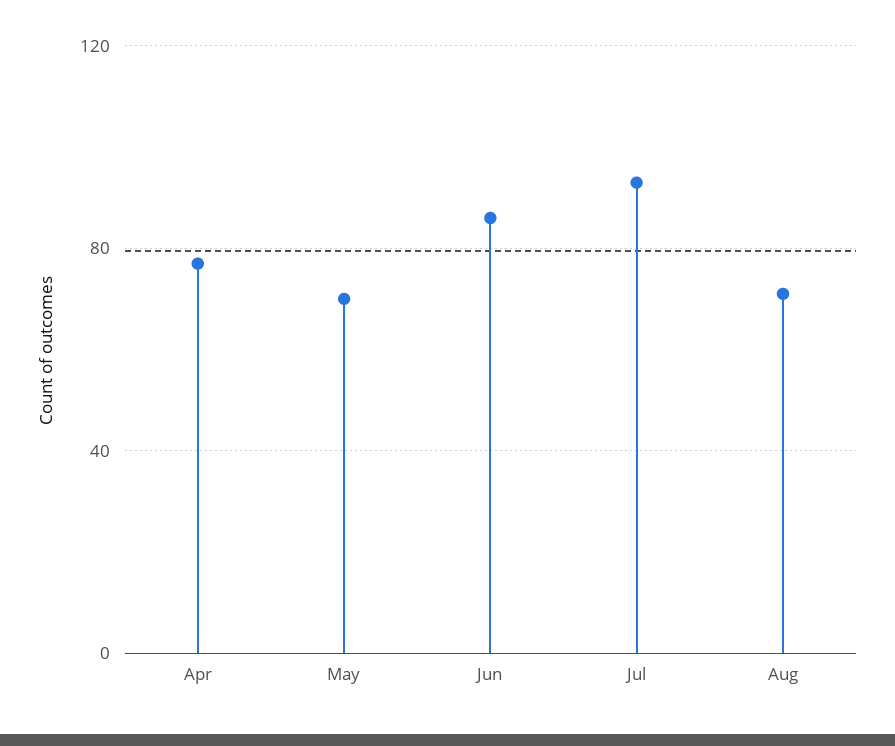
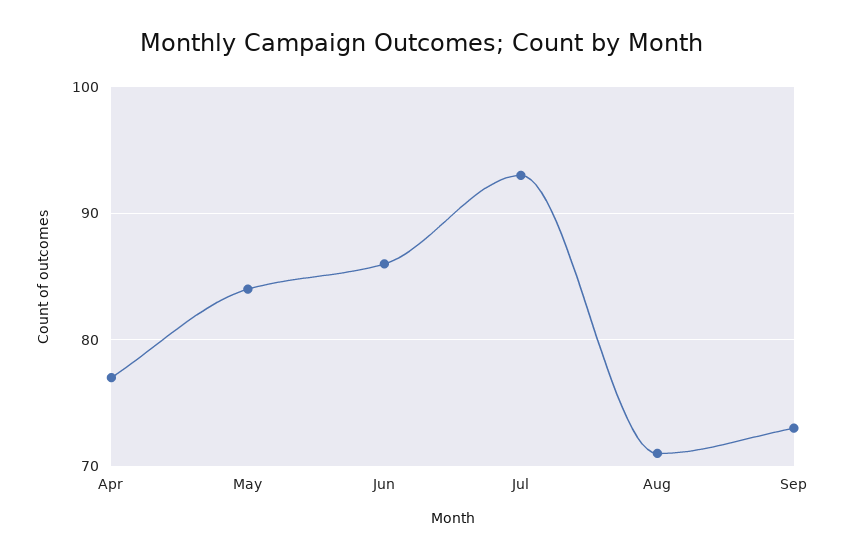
May: 70 -> 84
Sep: none -> 73

